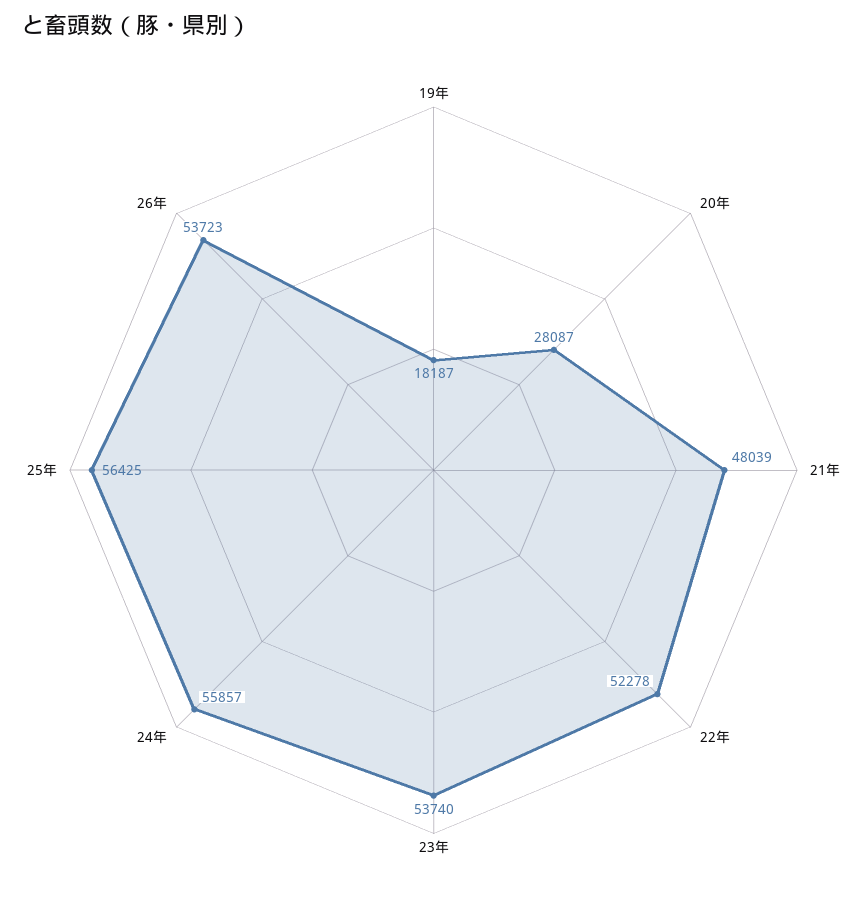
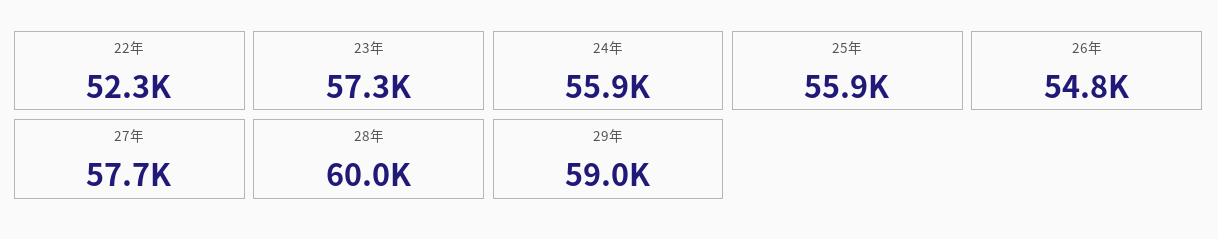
19年: 18187 -> none
20年: 28087 -> none
21年: 48039 -> none
23年: 53740 -> 57300
25年: 56425 -> 55900
26年: 53723 -> 54800
27年: none -> 57700
28年: none -> 60000
29年: none -> 59000

